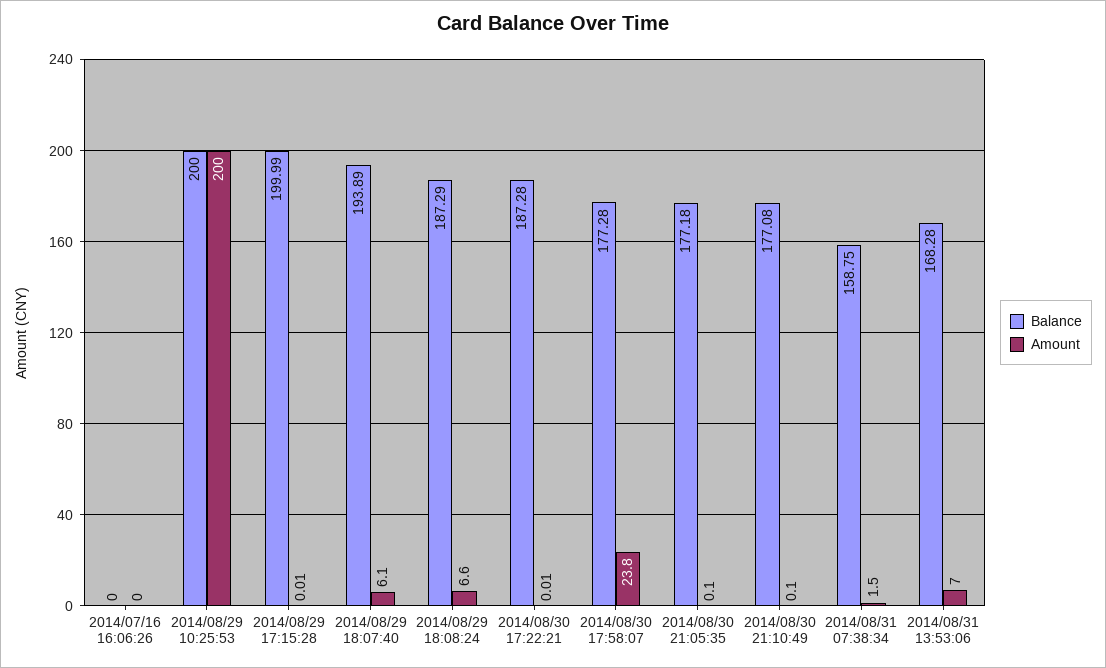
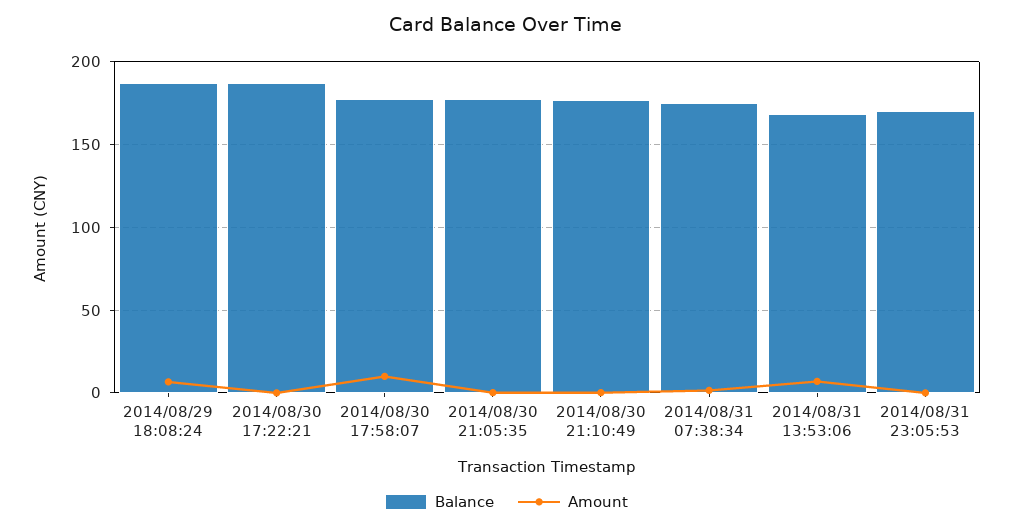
Balance, 2014/07/16 16:06:26: 0 -> none
Amount, 2014/07/16 16:06:26: 0 -> none
Balance, 2014/08/29 10:25:53: 200 -> none
Amount, 2014/08/29 10:25:53: 200 -> none
Balance, 2014/08/29 17:15:28: 199.99 -> none
Amount, 2014/08/29 17:15:28: 0.01 -> none
Balance, 2014/08/29 18:07:40: 193.89 -> none
Amount, 2014/08/29 18:07:40: 6.1 -> none
Amount, 2014/08/30 17:58:07: 23.8 -> 10
Balance, 2014/08/31 07:38:34: 158.75 -> 175
Balance, 2014/08/31 23:05:53: none -> 170
Amount, 2014/08/31 23:05:53: none -> 0

